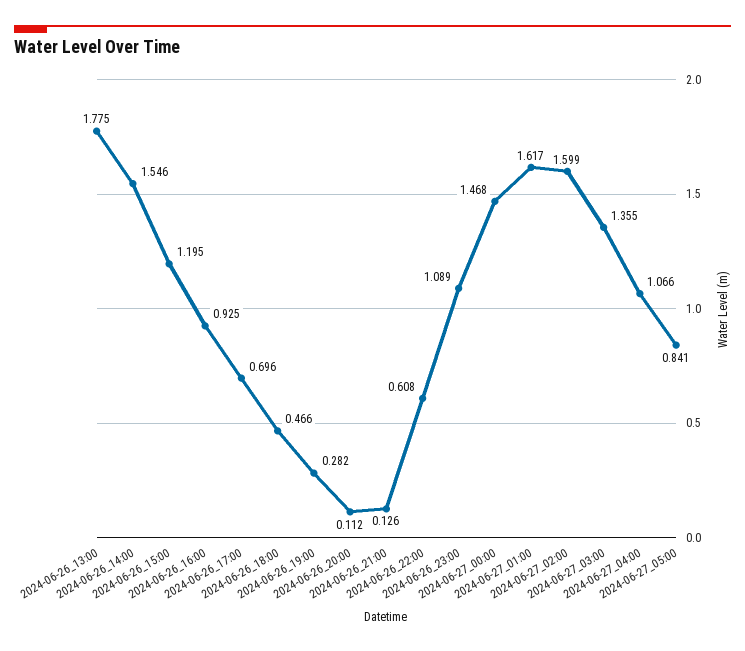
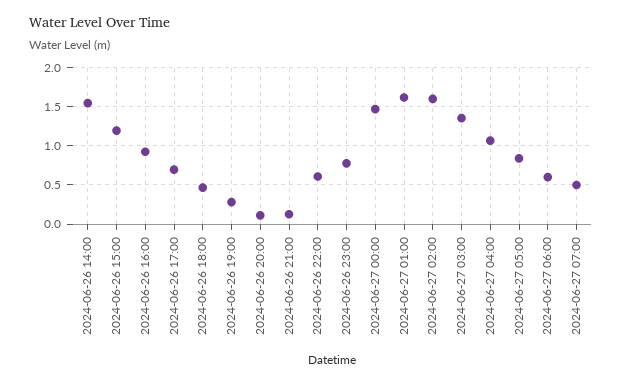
2024-06-26_13:00: 1.775 -> none
2024-06-26_23:00: 1.089 -> 0.8
2024-06-27 06:00: none -> 0.6
2024-06-27 07:00: none -> 0.5

